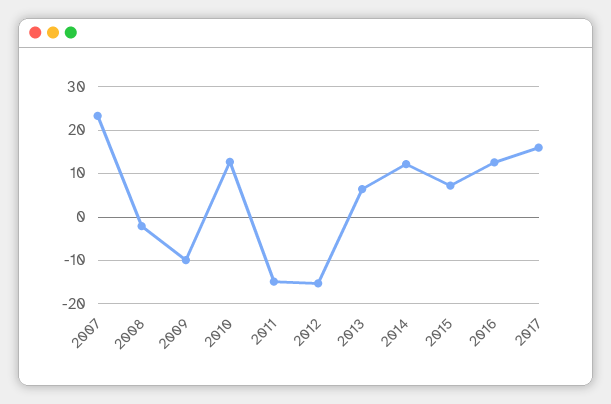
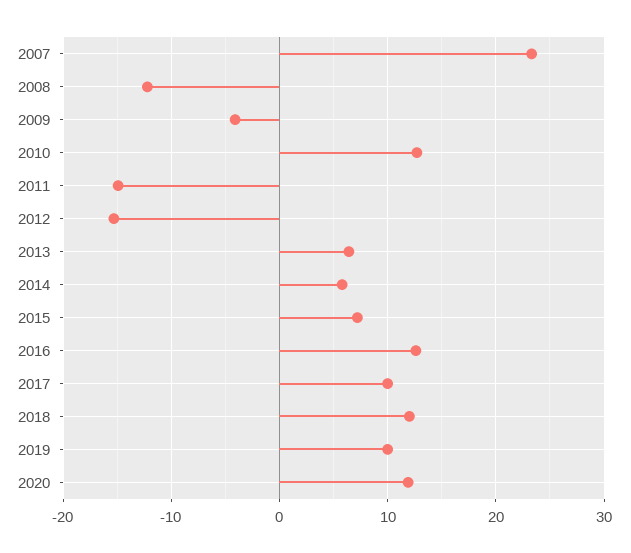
2008: -2 -> -12
2009: -10 -> -4
2014: 12 -> 6
2017: 16 -> 10
2018: none -> 12
2019: none -> 10
2020: none -> 12

